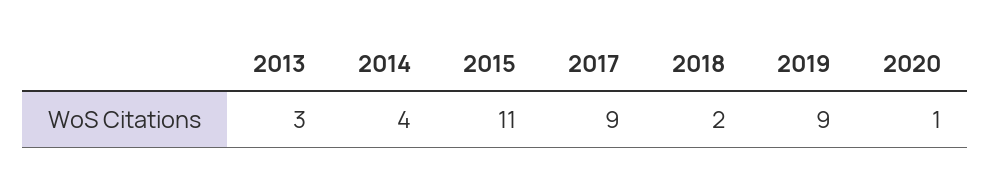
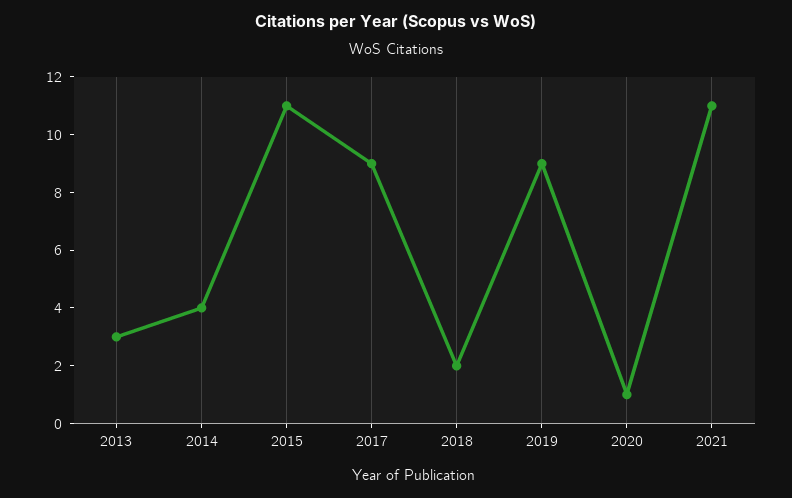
2021: none -> 11

